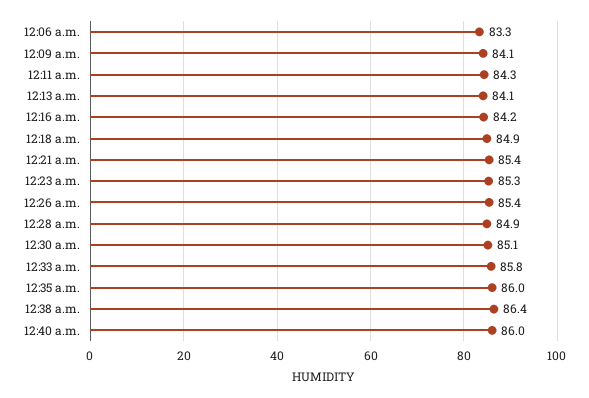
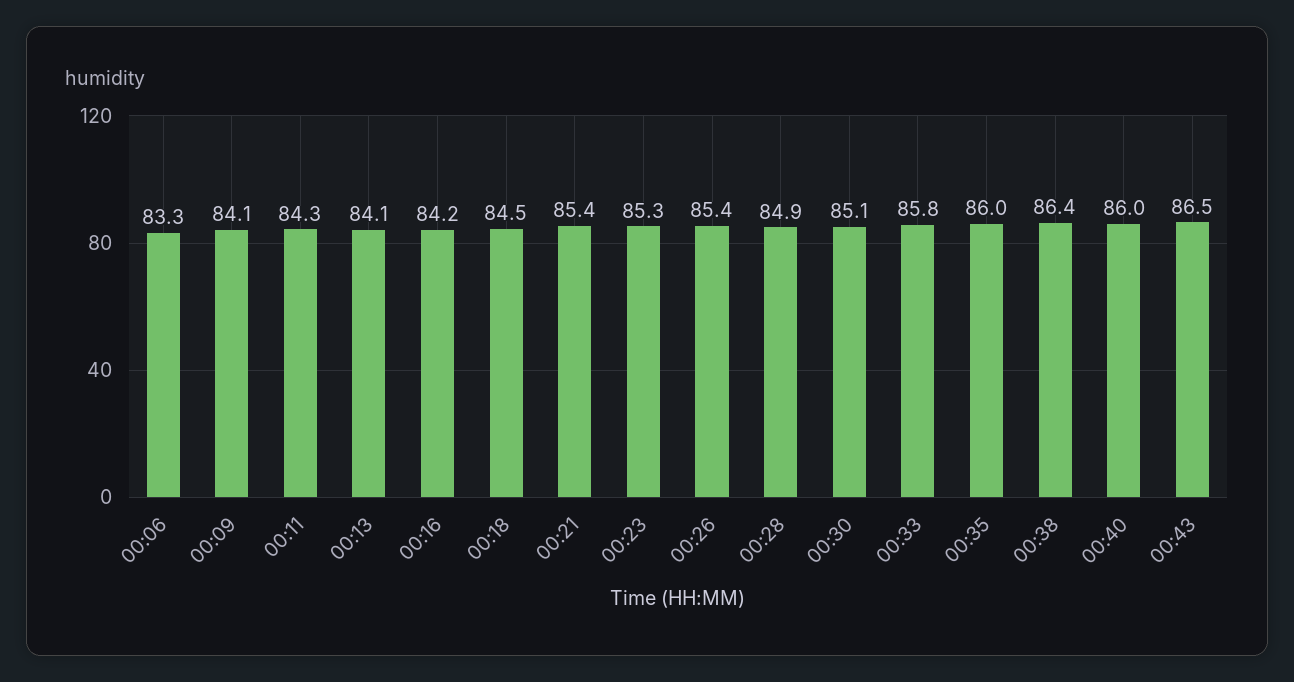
12:18 a.m.: 84.9 -> 84.5
00:43: none -> 86.5

